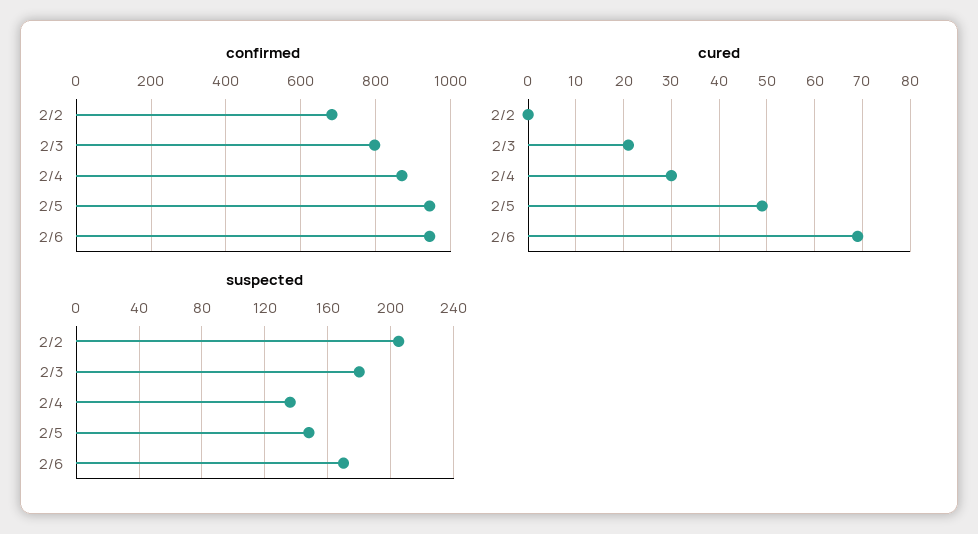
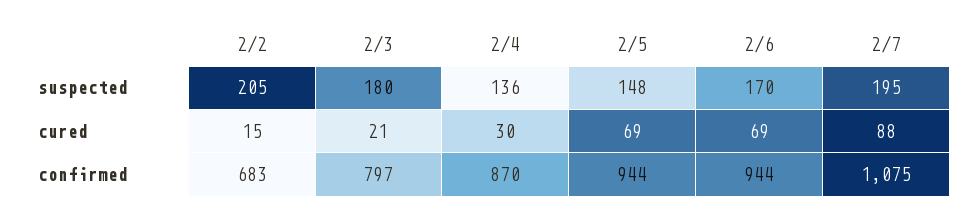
cured, 2/2: 0 -> 15
cured, 2/5: 50 -> 69
suspected, 2/7: none -> 195
cured, 2/7: none -> 88
confirmed, 2/7: none -> 1075

